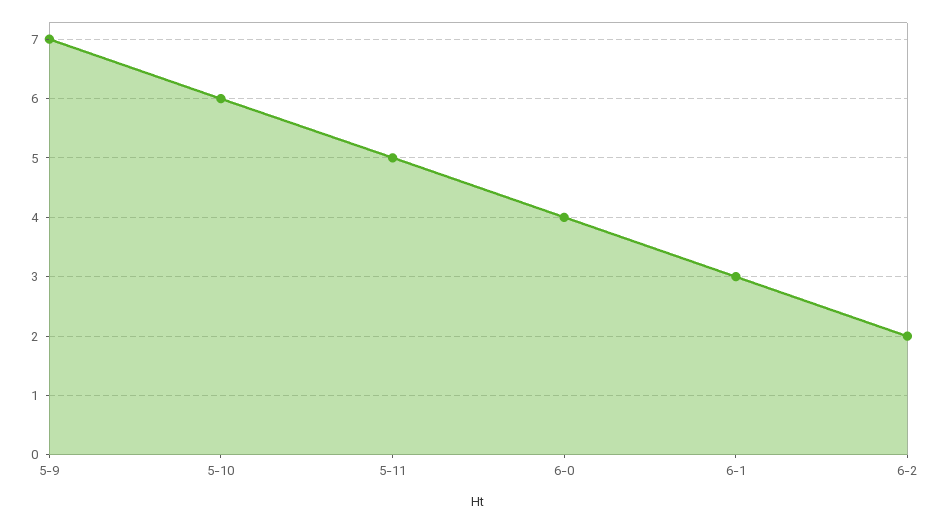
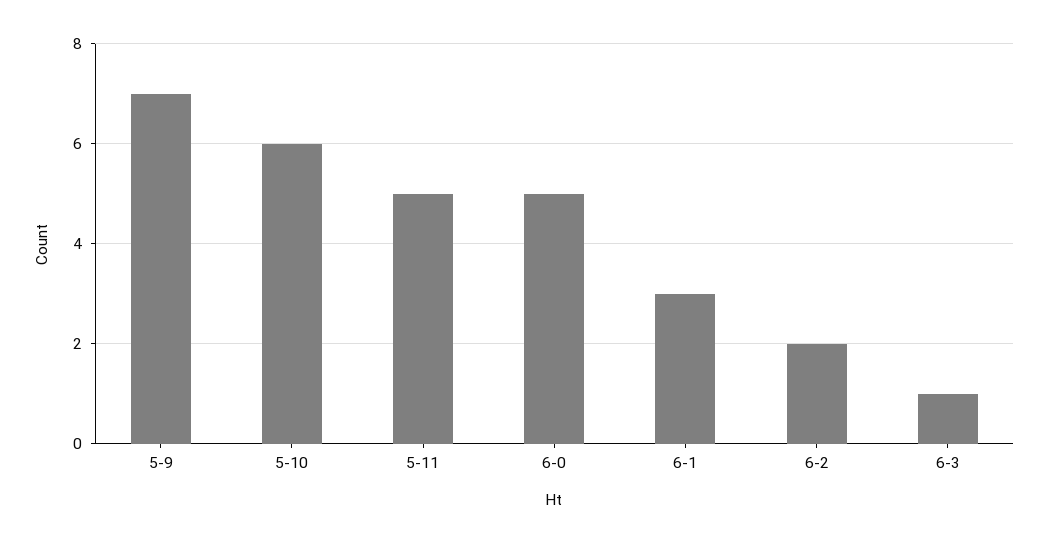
6-0: 4 -> 5
6-3: none -> 1

